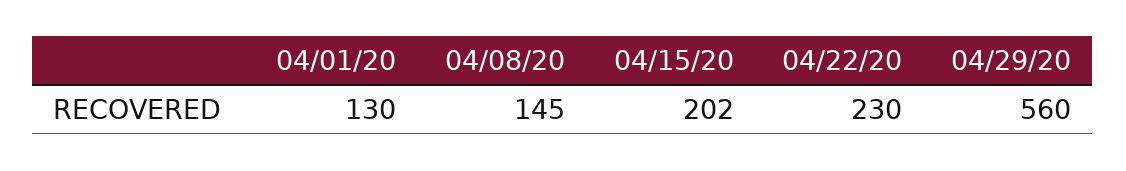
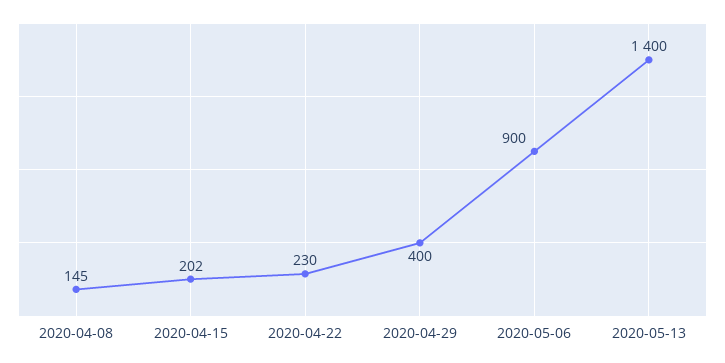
04/01/20: 130 -> none
04/29/20: 560 -> 400
2020-05-06: none -> 900
2020-05-13: none -> 1400

